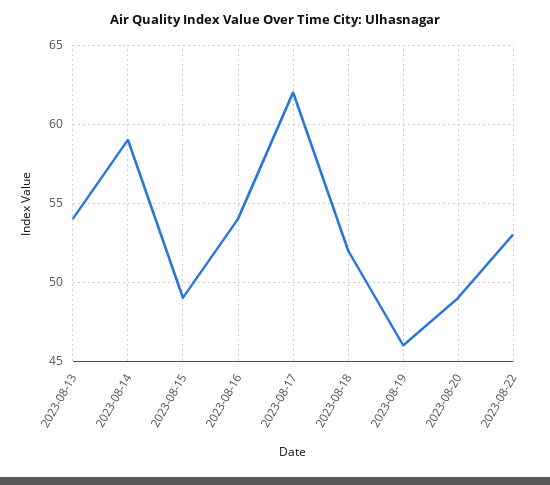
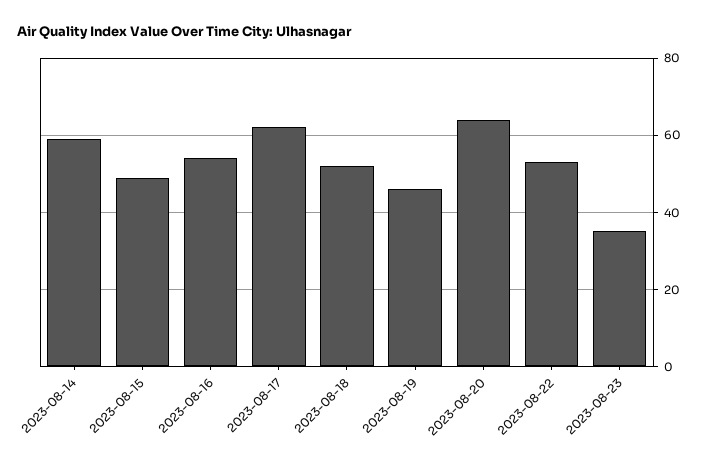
2023-08-13: 54 -> none
2023-08-20: 49 -> 65
2023-08-23: none -> 35

